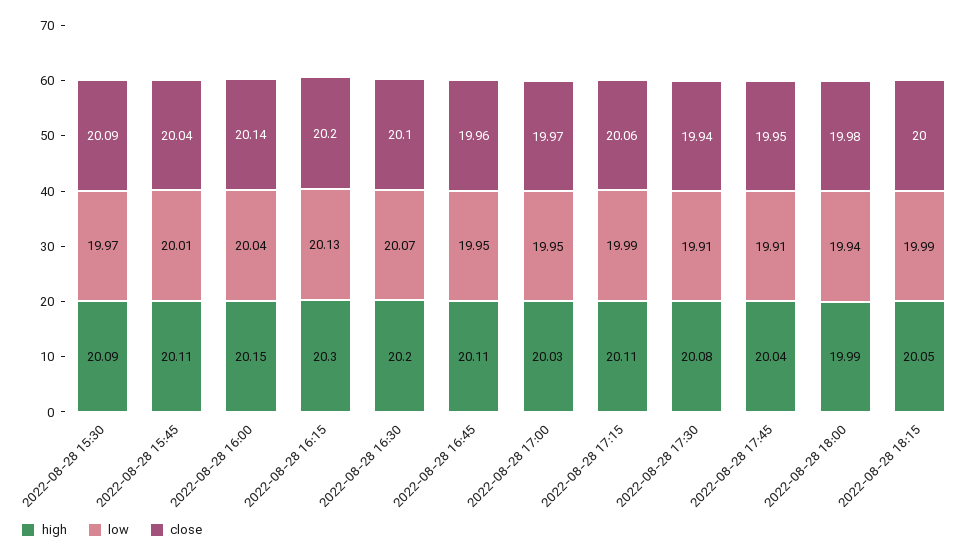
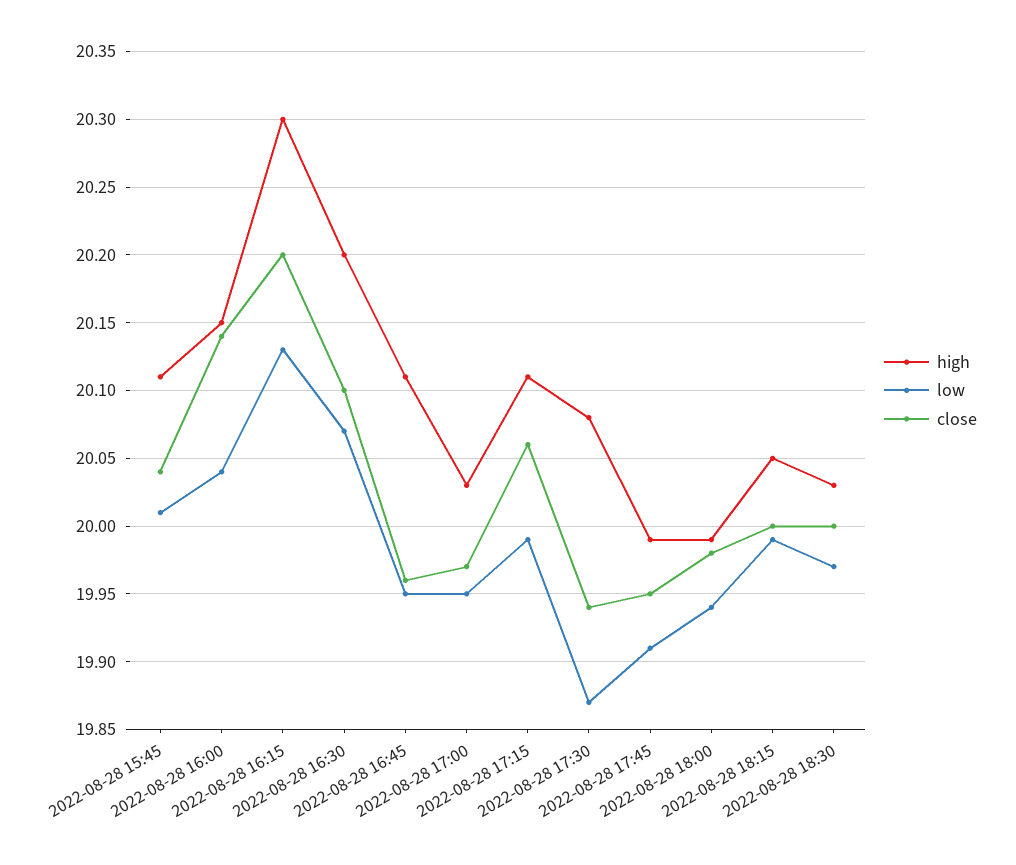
high, 2022-08-28 15:30: 20.09 -> none
low, 2022-08-28 15:30: 19.97 -> none
close, 2022-08-28 15:30: 20.09 -> none
low, 2022-08-28 17:30: 19.91 -> 19.87
high, 2022-08-28 17:45: 20.04 -> 19.99
high, 2022-08-28 18:30: none -> 20.03
low, 2022-08-28 18:30: none -> 19.97
close, 2022-08-28 18:30: none -> 20

